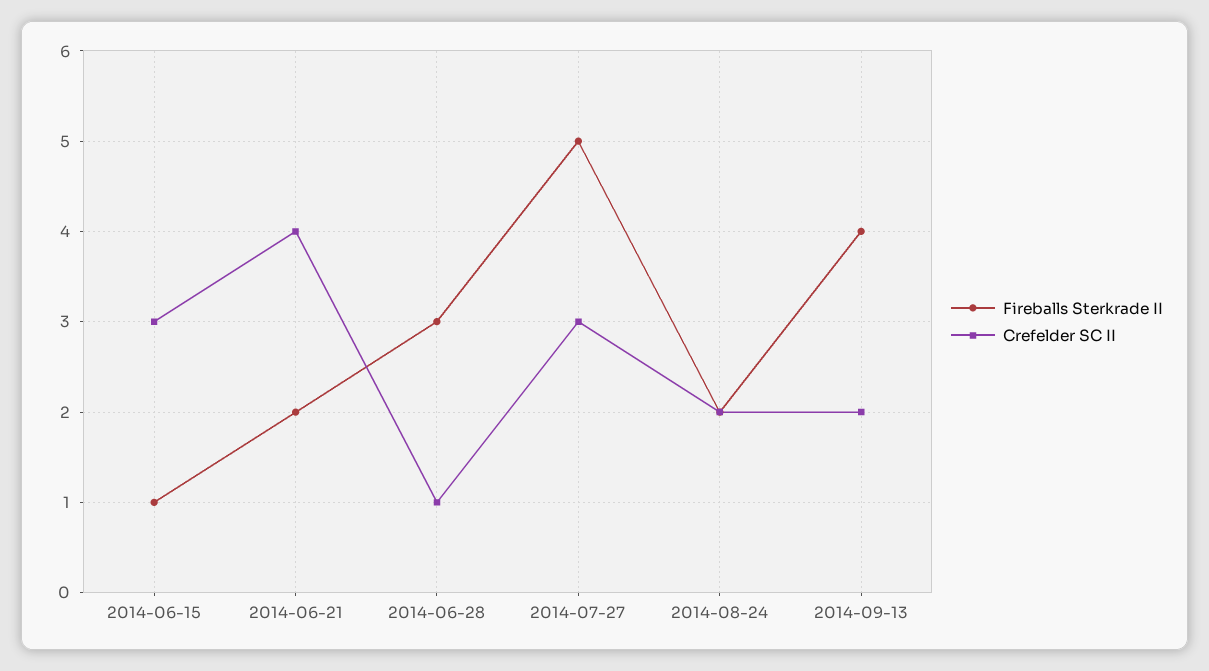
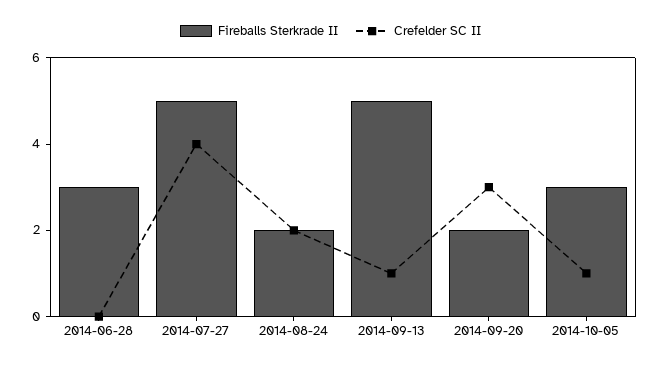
Fireballs Sterkrade II, 2014-06-15: 1 -> none
Crefelder SC II, 2014-06-15: 3 -> none
Fireballs Sterkrade II, 2014-06-21: 2 -> none
Crefelder SC II, 2014-06-21: 4 -> none
Crefelder SC II, 2014-06-28: 1 -> 0
Crefelder SC II, 2014-07-27: 3 -> 4
Fireballs Sterkrade II, 2014-09-13: 4 -> 5
Crefelder SC II, 2014-09-13: 2 -> 1
Fireballs Sterkrade II, 2014-09-20: none -> 2
Crefelder SC II, 2014-09-20: none -> 3
Fireballs Sterkrade II, 2014-10-05: none -> 3
Crefelder SC II, 2014-10-05: none -> 1

